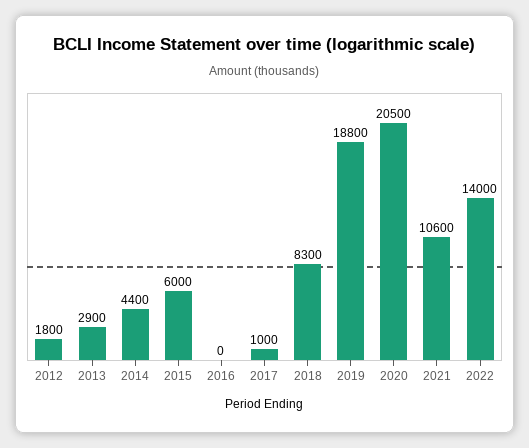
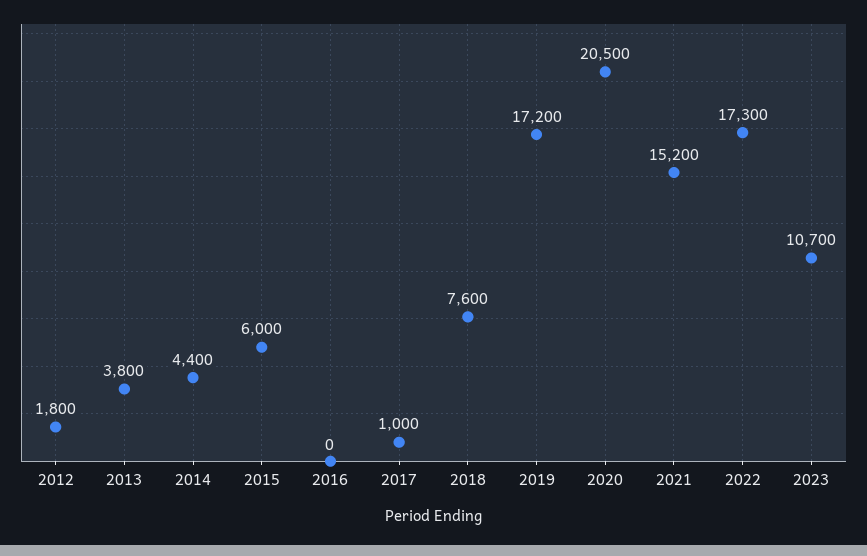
2013: 2900 -> 3800
2018: 8300 -> 7600
2019: 18800 -> 17200
2021: 10600 -> 15200
2022: 14000 -> 17300
2023: none -> 10700

